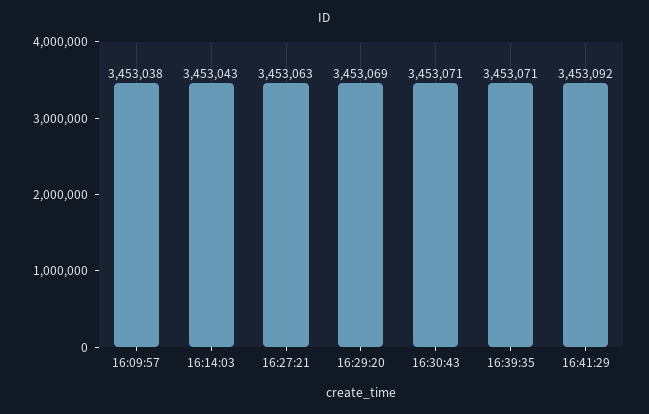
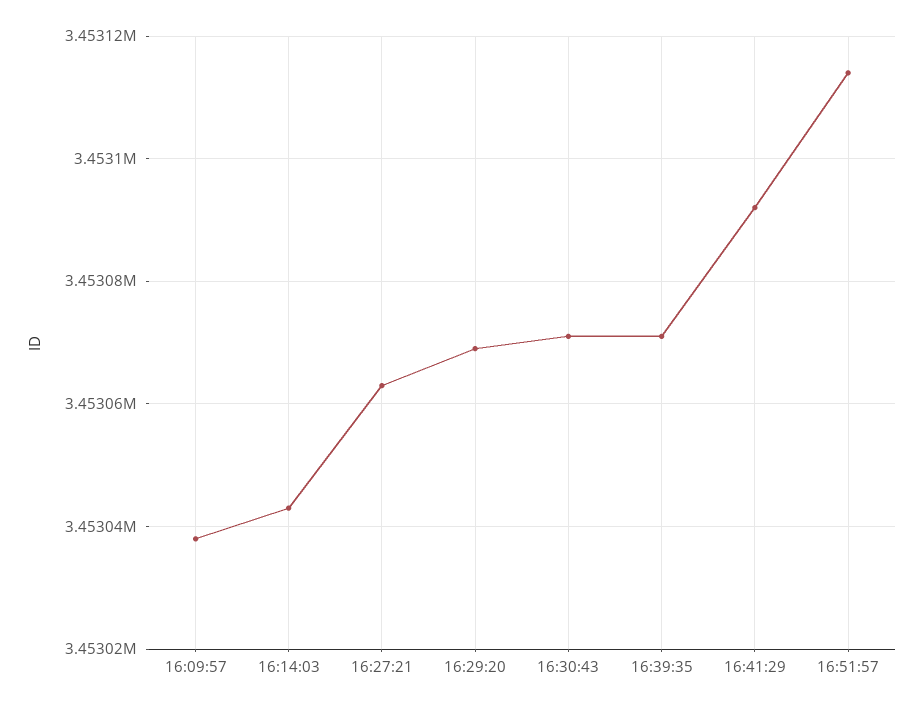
16:51:57: none -> 3453115

